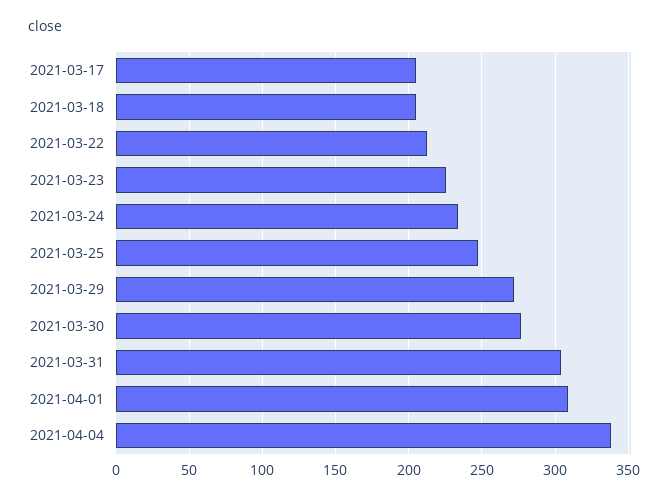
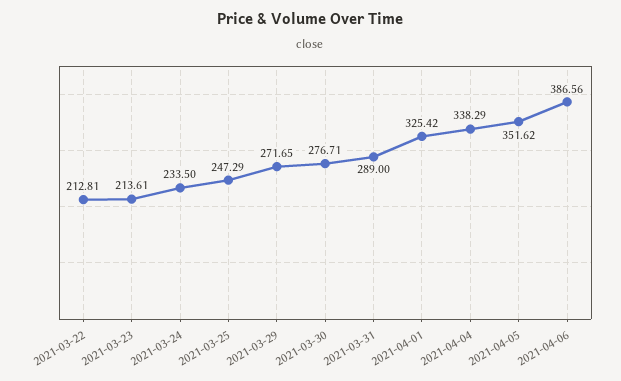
2021-03-17: 205 -> none
2021-03-18: 205 -> none
2021-03-23: 225 -> 213.61
2021-03-31: 305 -> 289
2021-04-01: 310 -> 325.42
2021-04-05: none -> 351.62
2021-04-06: none -> 386.56

